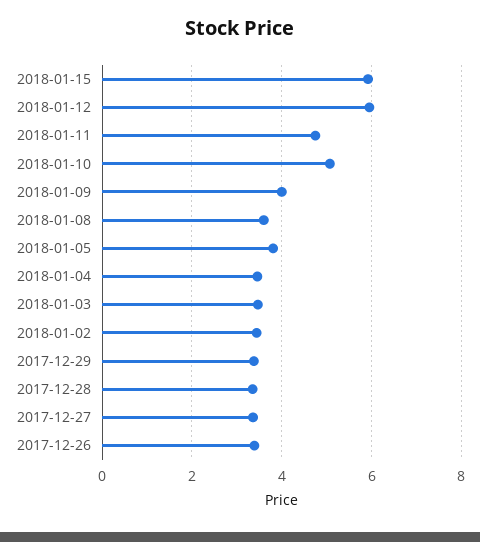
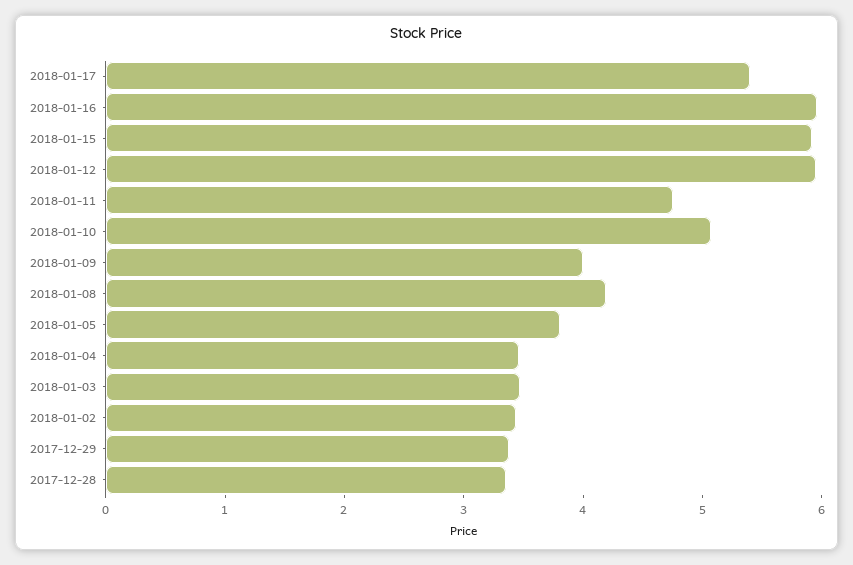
2018-01-08: 3.6 -> 4.2
2017-12-27: 3.4 -> none
2017-12-26: 3.4 -> none
2018-01-17: none -> 5.4
2018-01-16: none -> 6

